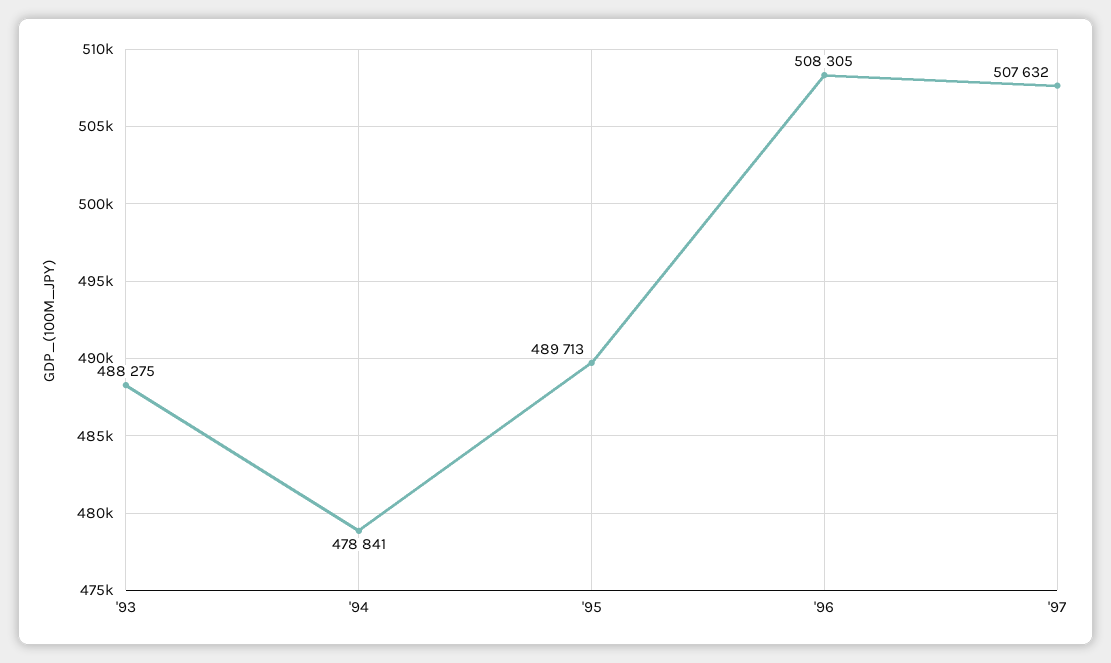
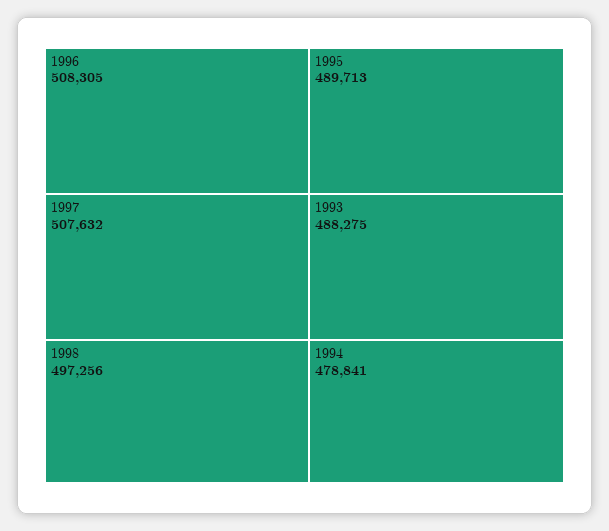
1998: none -> 497256

